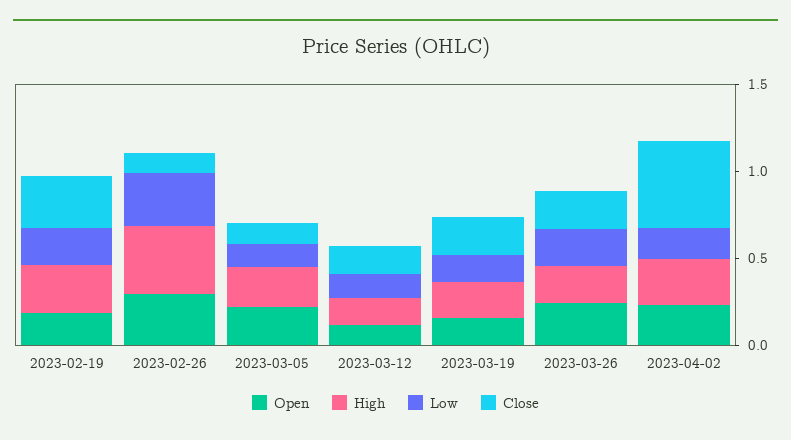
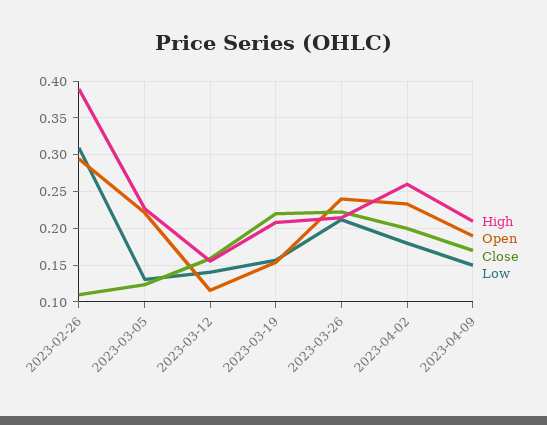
Open, 2023-02-19: 0.2 -> none
High, 2023-02-19: 0.3 -> none
Low, 2023-02-19: 0.2 -> none
Close, 2023-02-19: 0.3 -> none
Close, 2023-04-02: 0.5 -> 0.2
High, 2023-04-09: none -> 0.21
Open, 2023-04-09: none -> 0.19
Close, 2023-04-09: none -> 0.17
Low, 2023-04-09: none -> 0.15

